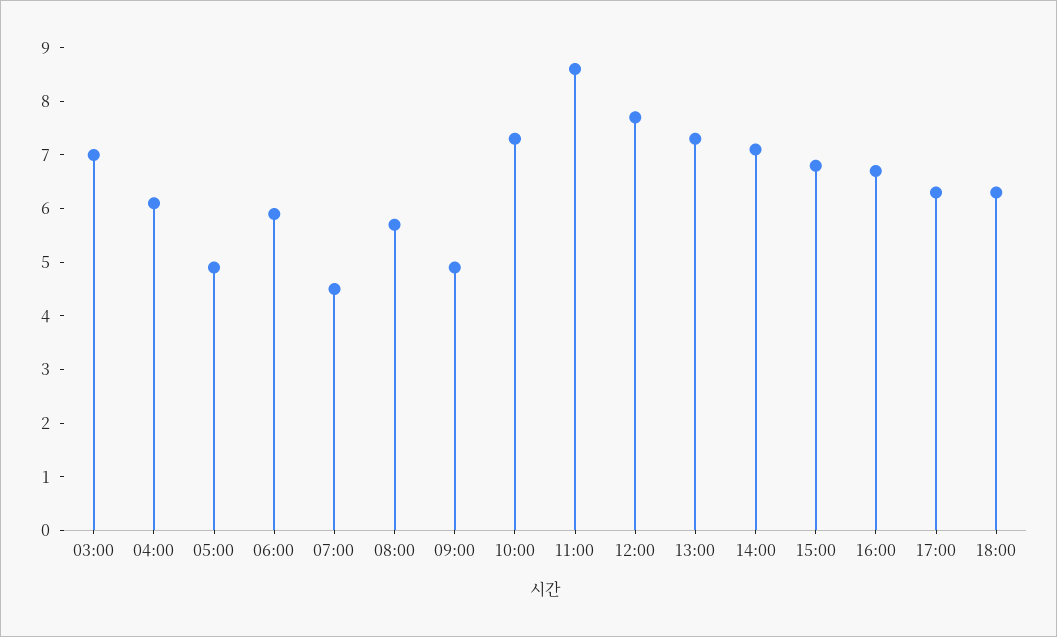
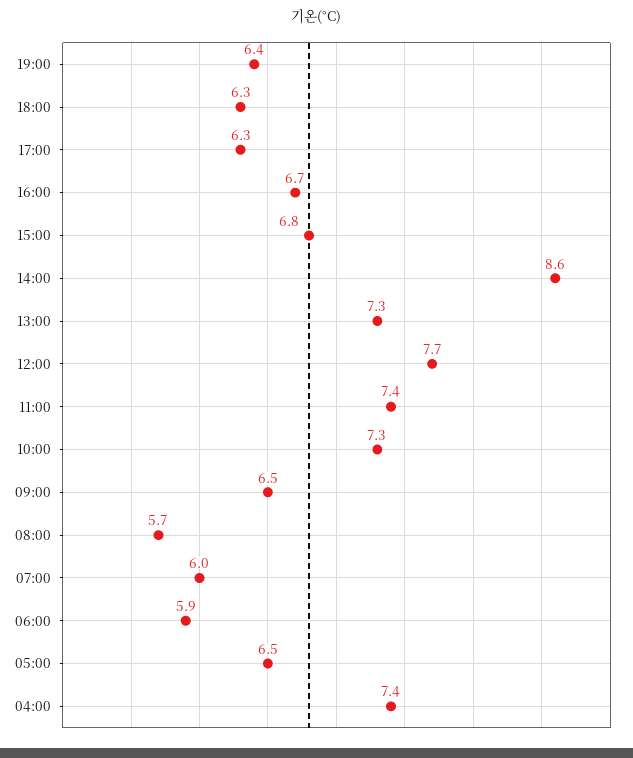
03:00: 7 -> none
04:00: 6 -> 7.4
05:00: 5 -> 6.5
07:00: 4.5 -> 6
09:00: 5 -> 6.5
11:00: 8.5 -> 7.4
14:00: 7 -> 8.6
19:00: none -> 6.4

